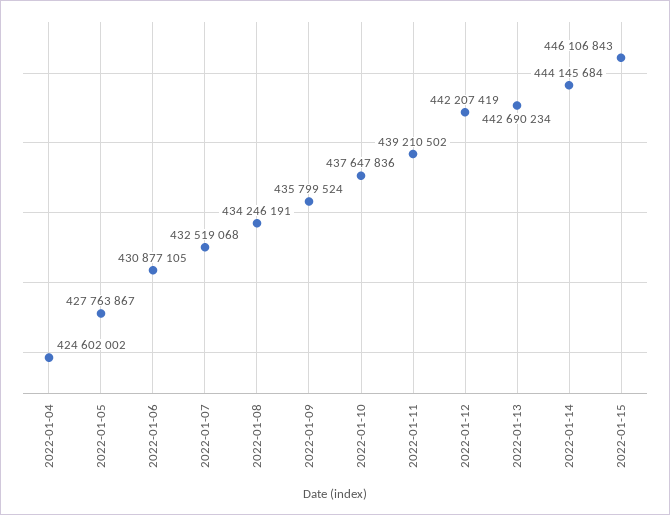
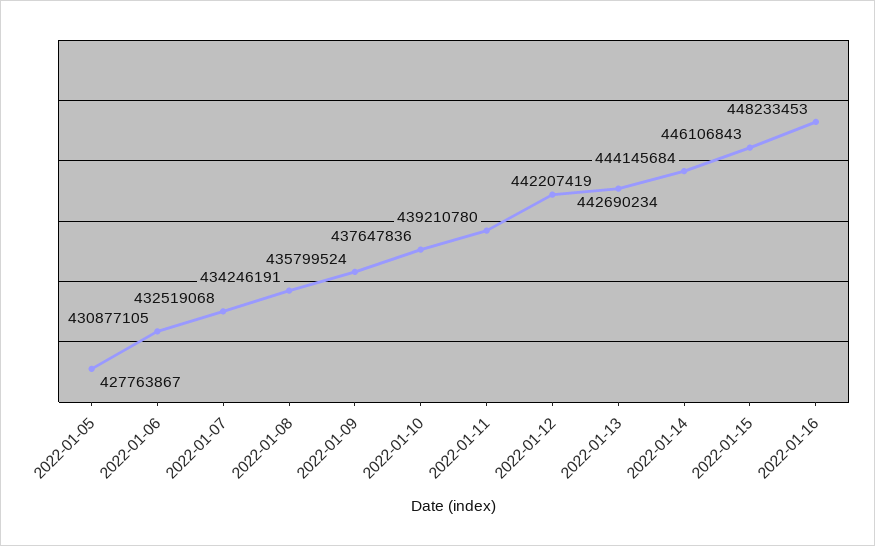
2022-01-04: 424602002 -> none
2022-01-11: 439210502 -> 439210780
2022-01-16: none -> 448233453

